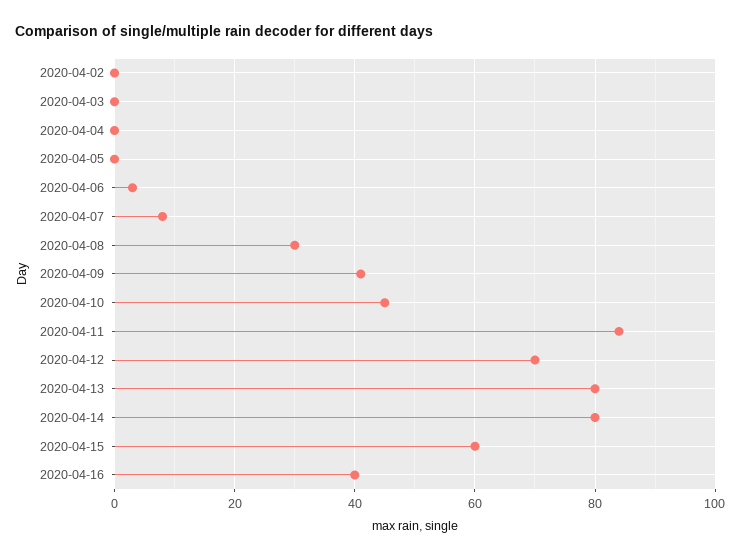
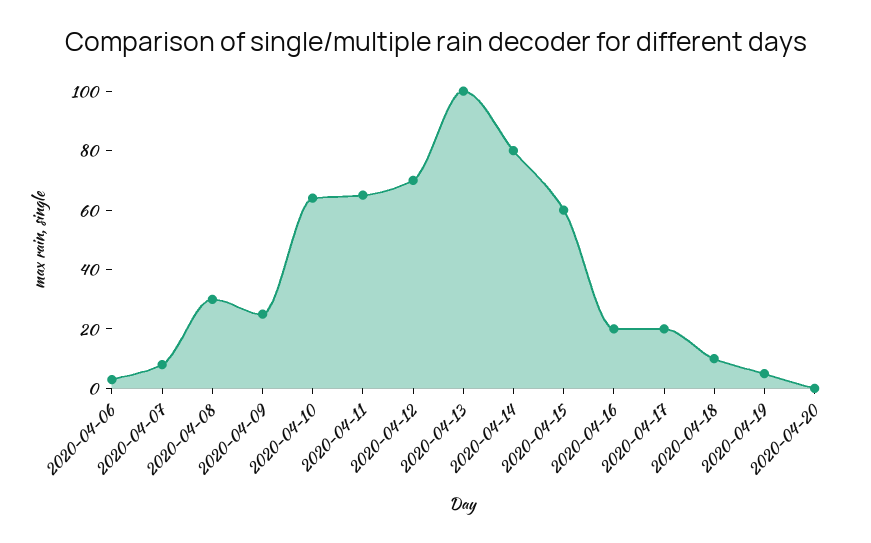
2020-04-02: 0 -> none
2020-04-03: 0 -> none
2020-04-04: 0 -> none
2020-04-05: 0 -> none
2020-04-09: 40 -> 25
2020-04-10: 45 -> 65
2020-04-11: 85 -> 65
2020-04-13: 80 -> 100
2020-04-16: 40 -> 20
2020-04-17: none -> 20
2020-04-18: none -> 10
2020-04-19: none -> 5
2020-04-20: none -> 0

